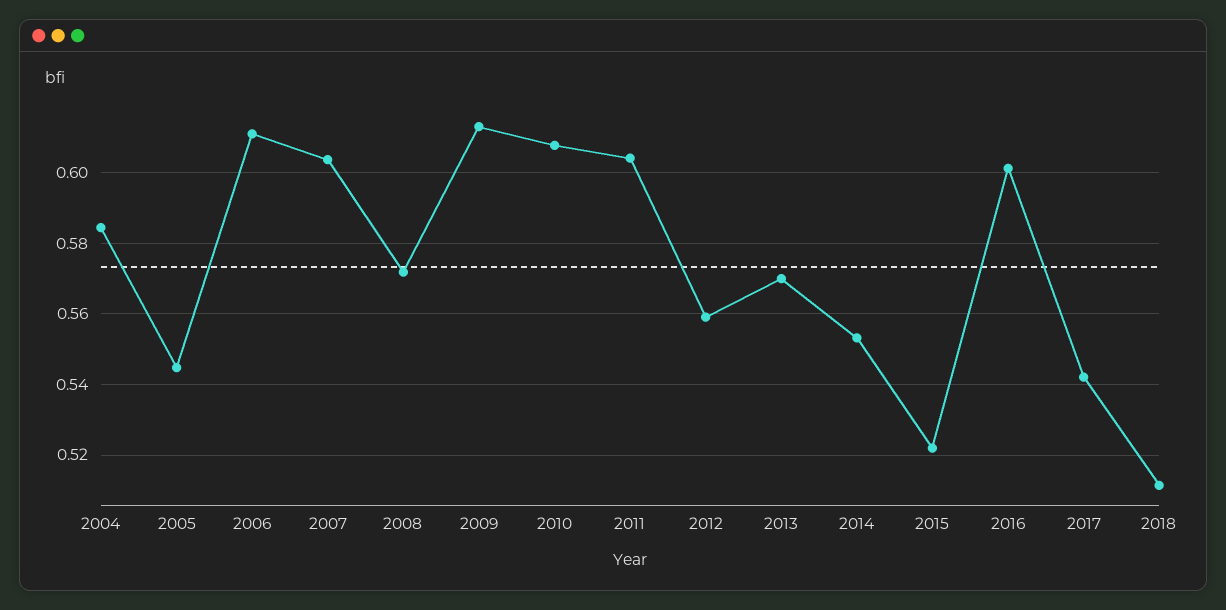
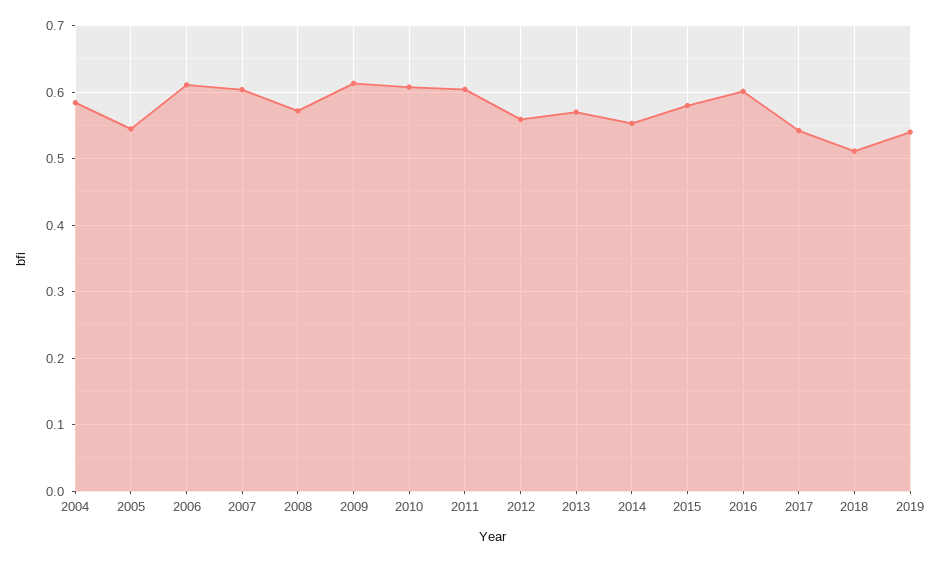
2015: 0.522 -> 0.58
2019: none -> 0.54

